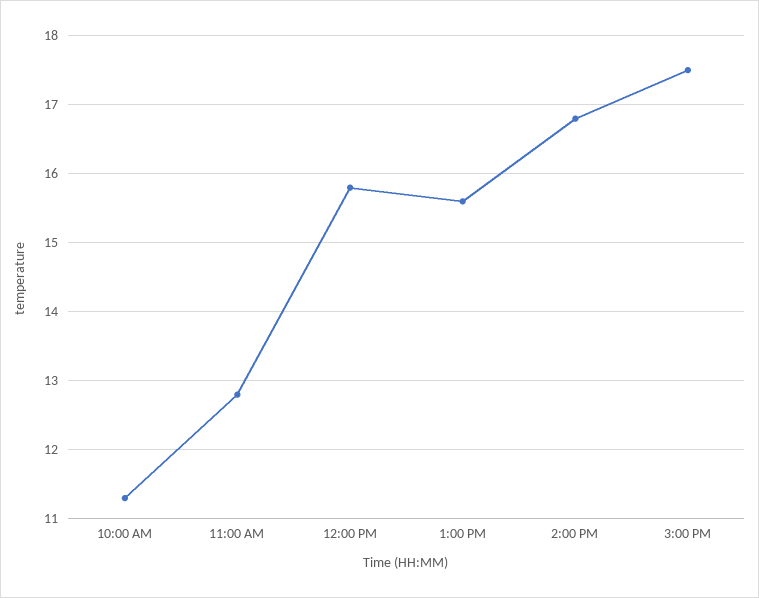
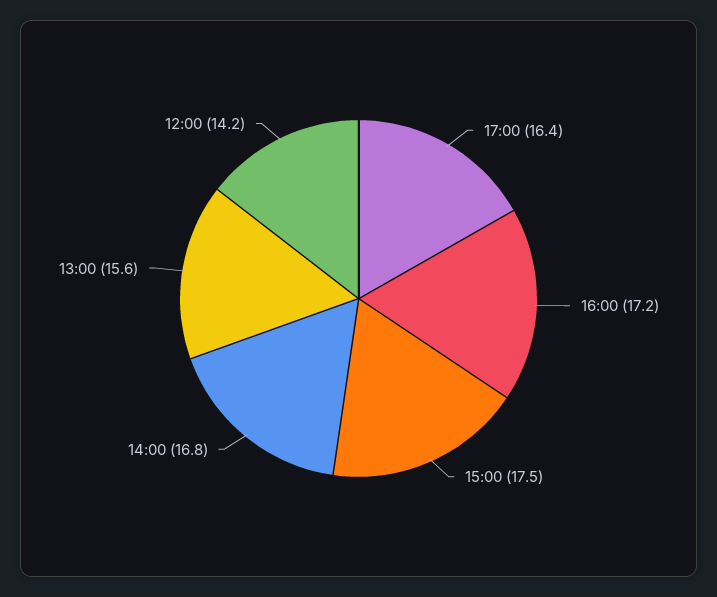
10:00 AM: 11.3 -> none
11:00 AM: 12.8 -> none
12:00 PM: 15.8 -> 14.2
17:00: none -> 16.4
16:00: none -> 17.2

